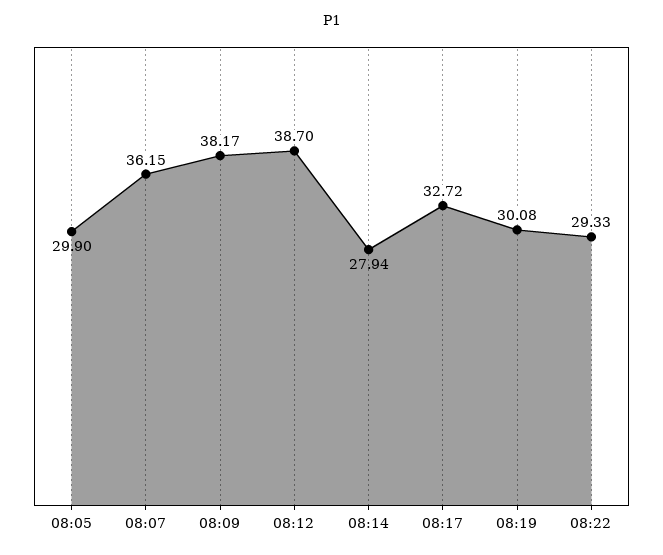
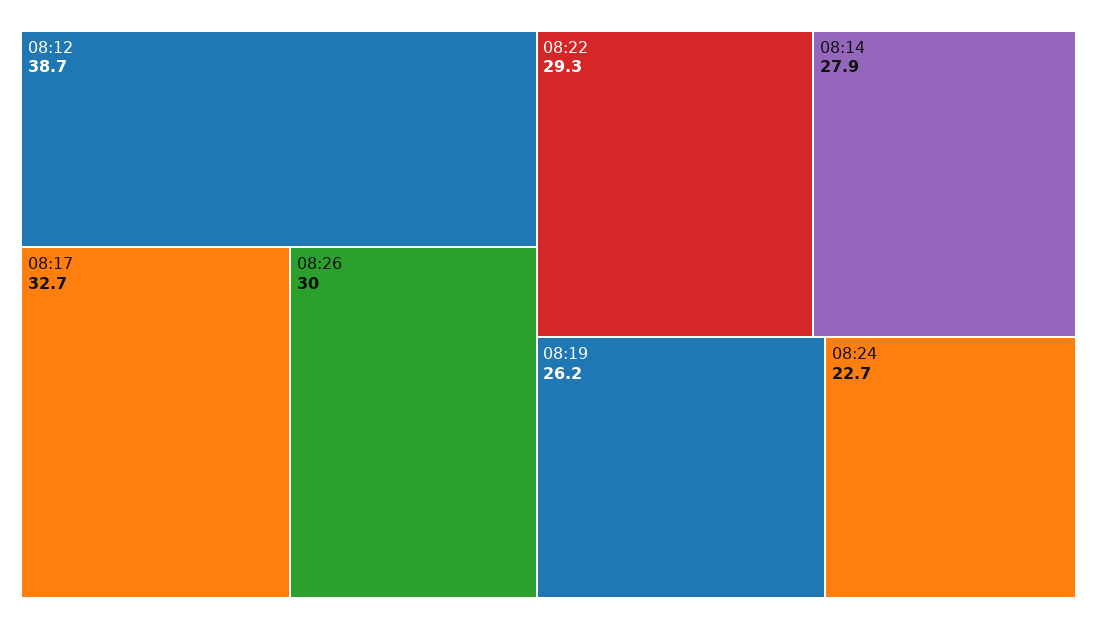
08:05: 29.9 -> none
08:07: 36.15 -> none
08:09: 38.17 -> none
08:19: 30.08 -> 26.2
08:26: none -> 30
08:24: none -> 22.7

